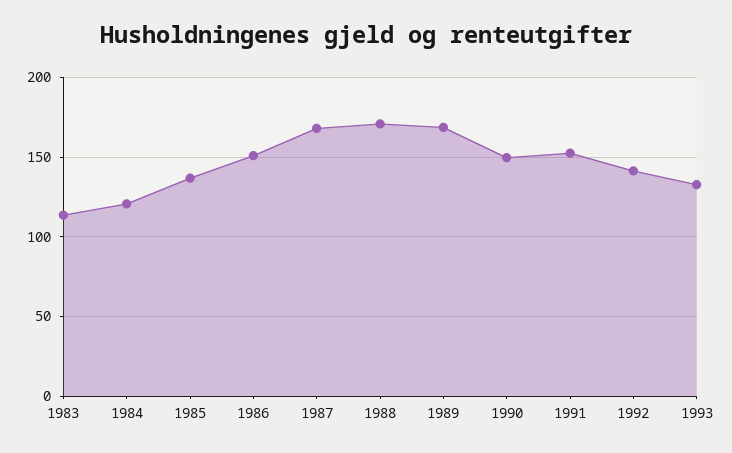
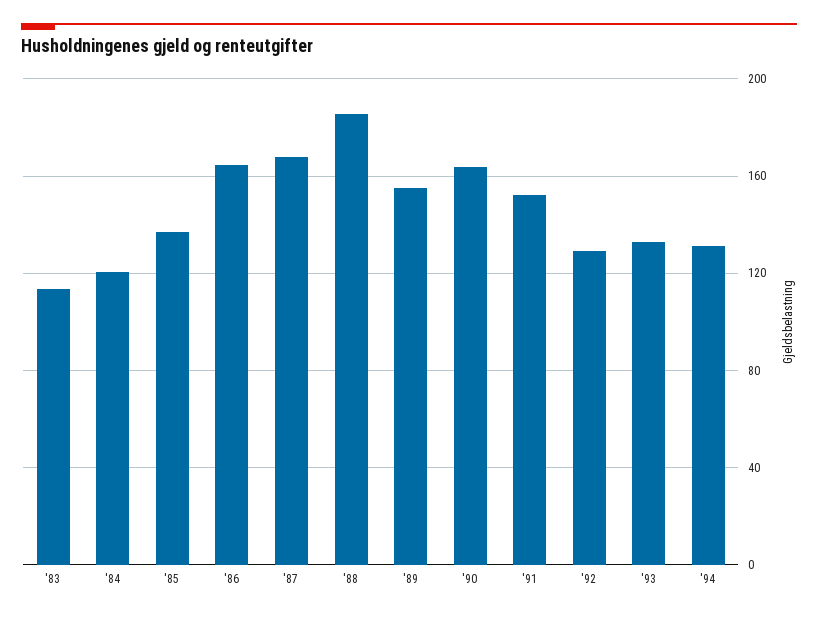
1986: 150 -> 165
1988: 170 -> 185
1989: 170 -> 155
1990: 150 -> 165
1992: 140 -> 130
'94: none -> 130

